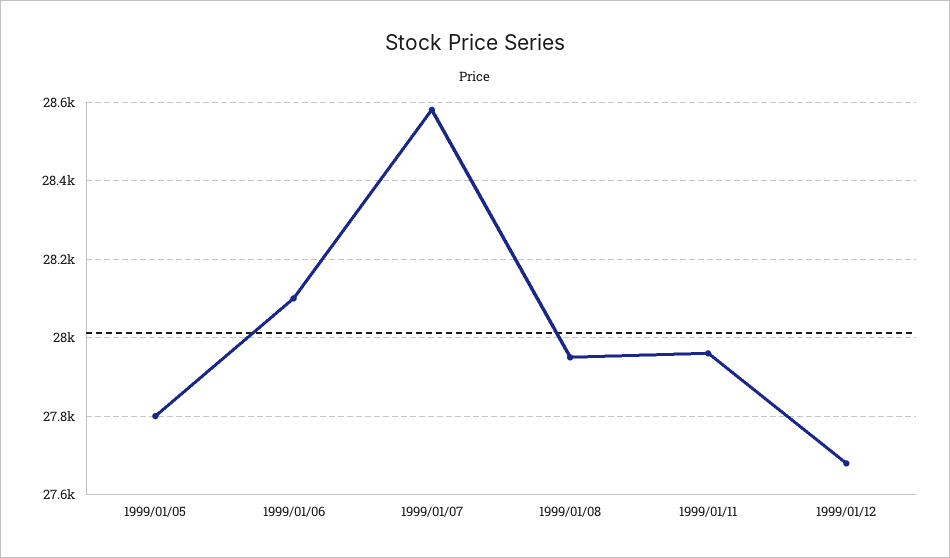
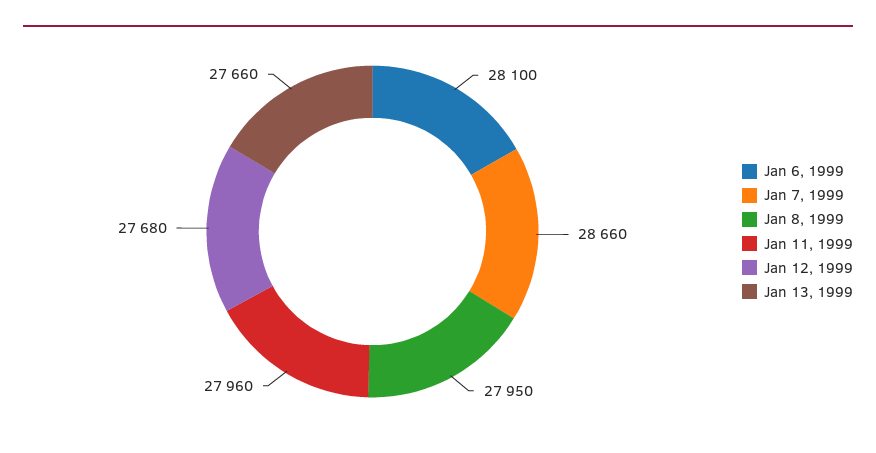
1999/01/05: 27800 -> none
1999/01/07: 28580 -> 28660
Jan 13, 1999: none -> 27660

